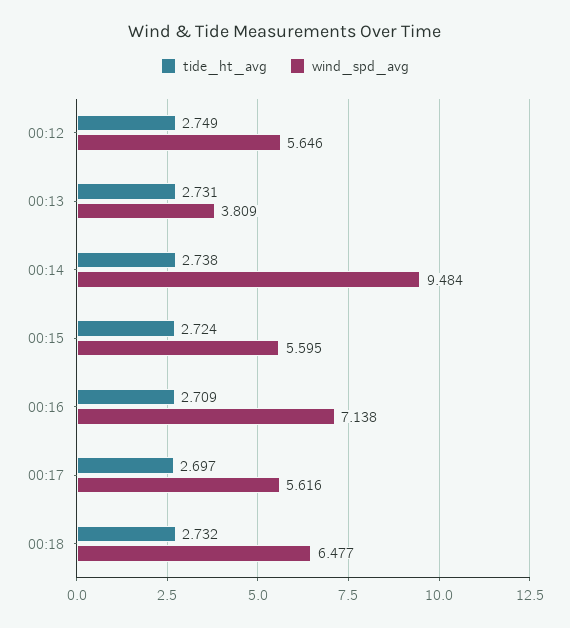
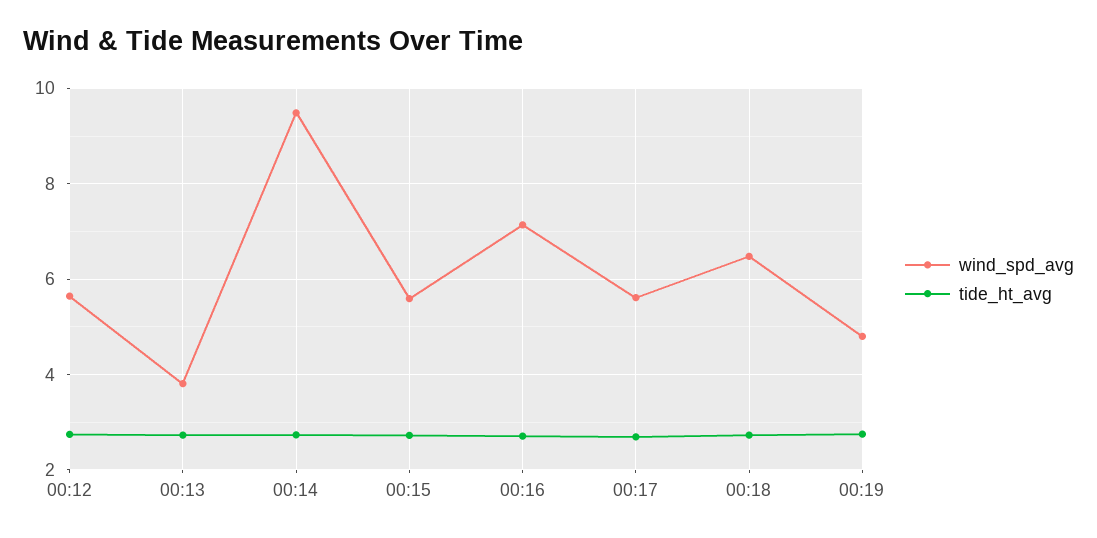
wind_spd_avg, 00:19: none -> 4.8
tide_ht_avg, 00:19: none -> 2.8

